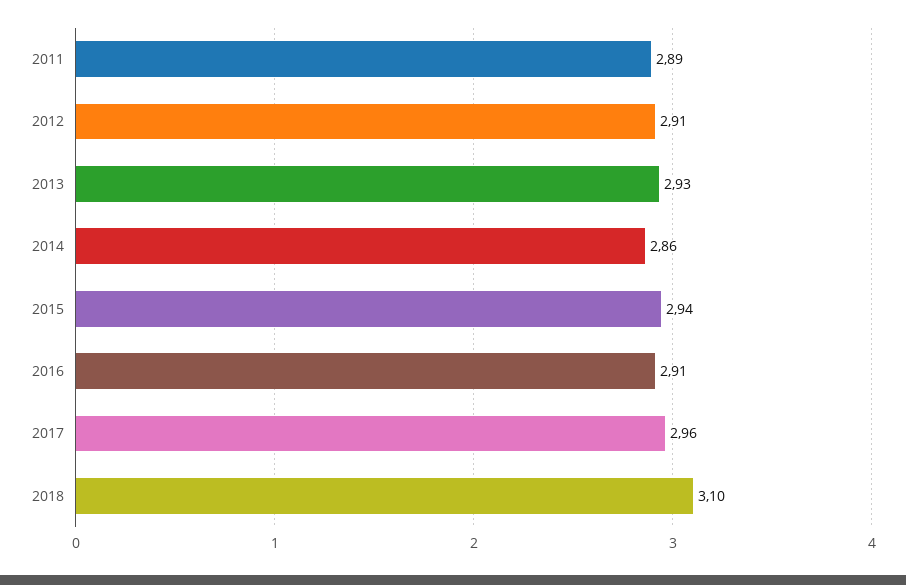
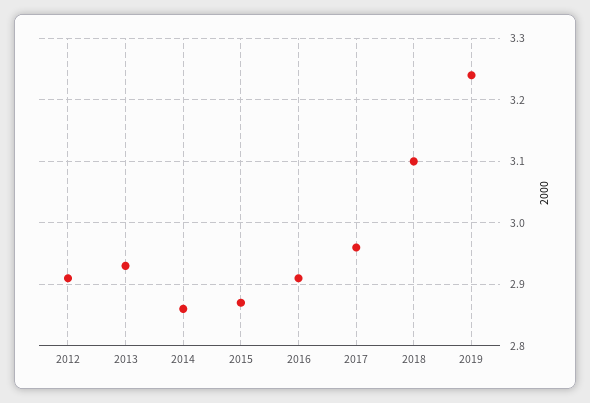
2011: 2.89 -> none
2015: 2.94 -> 2.87
2019: none -> 3.24

